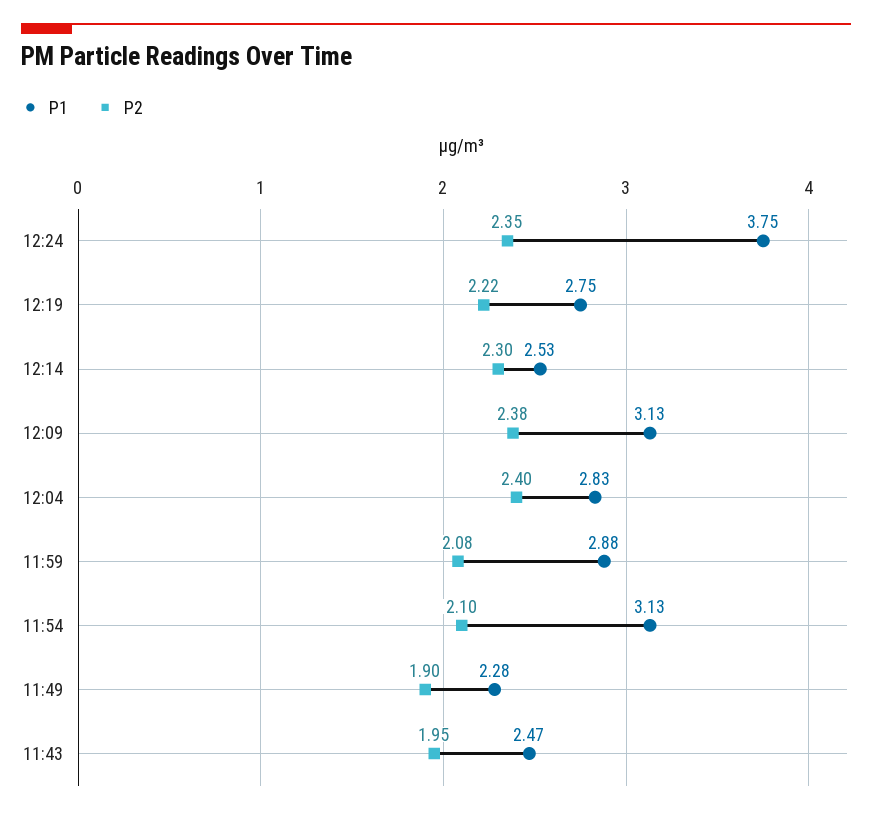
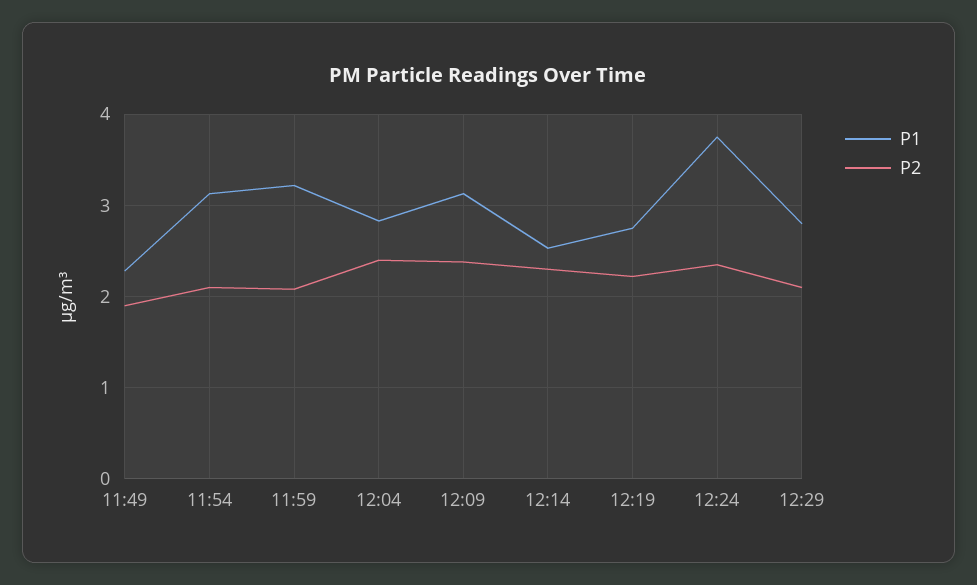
P1, 11:59: 2.88 -> 3.2
P1, 11:43: 2.47 -> none
P2, 11:43: 1.95 -> none
P1, 12:29: none -> 2.8
P2, 12:29: none -> 2.1

